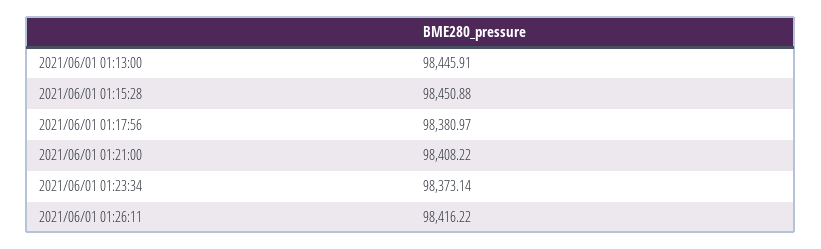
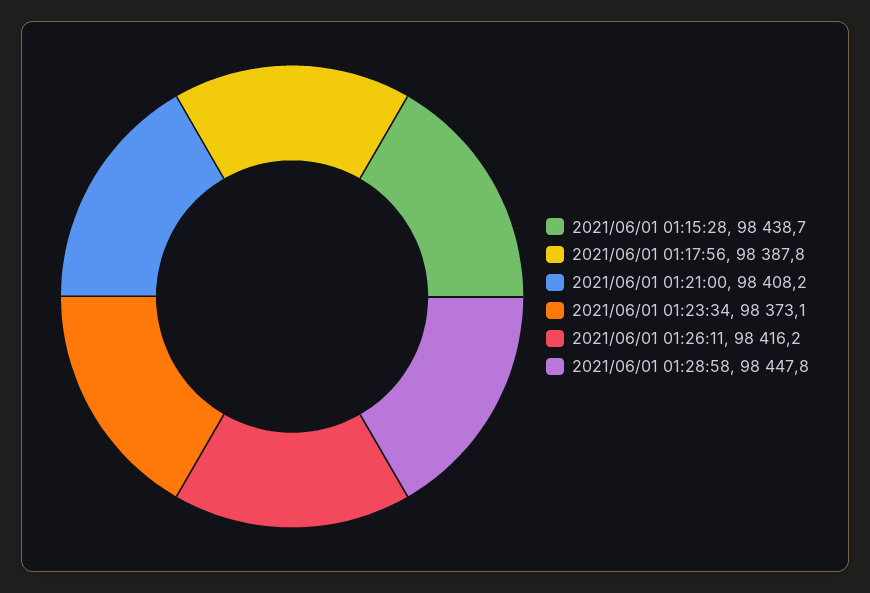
2021/06/01 01:13:00: 98445.91 -> none
2021/06/01 01:15:28: 98450.88 -> 98438.7
2021/06/01 01:17:56: 98380.97 -> 98387.8
2021/06/01 01:28:58: none -> 98447.8

